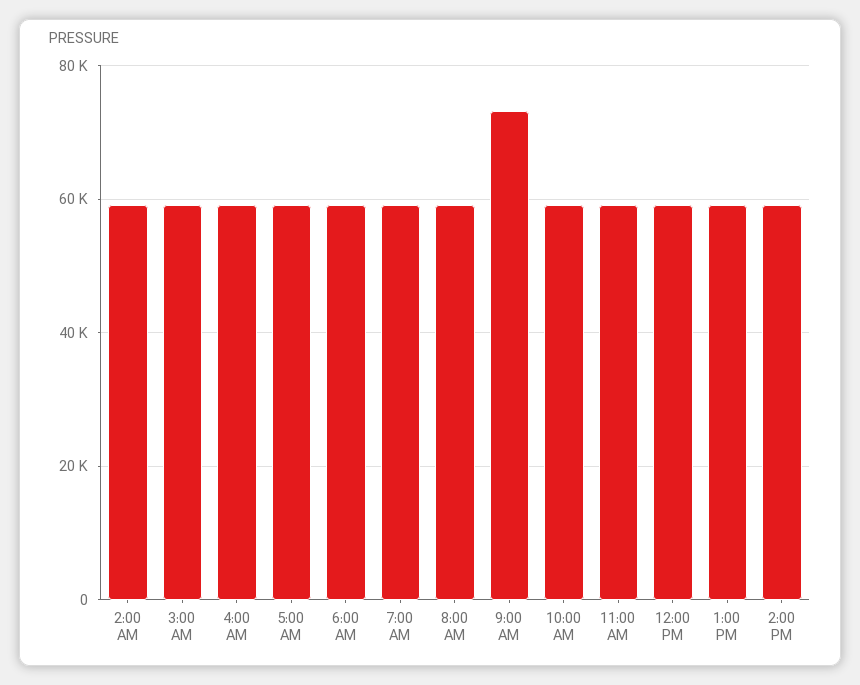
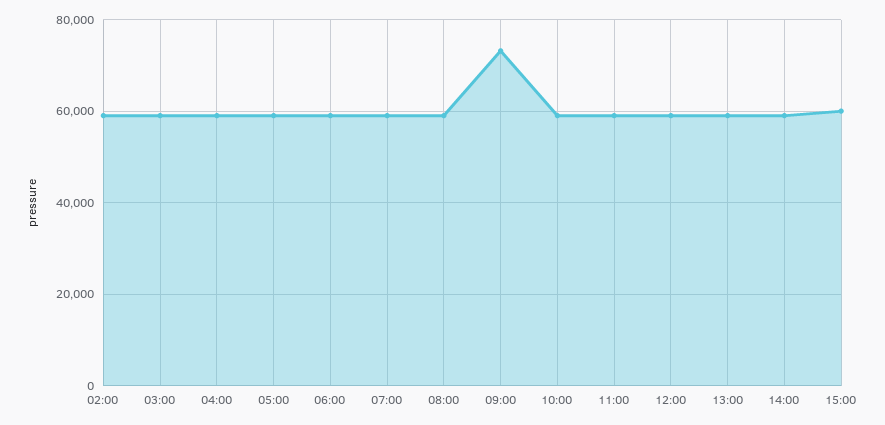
15:00: none -> 60000

